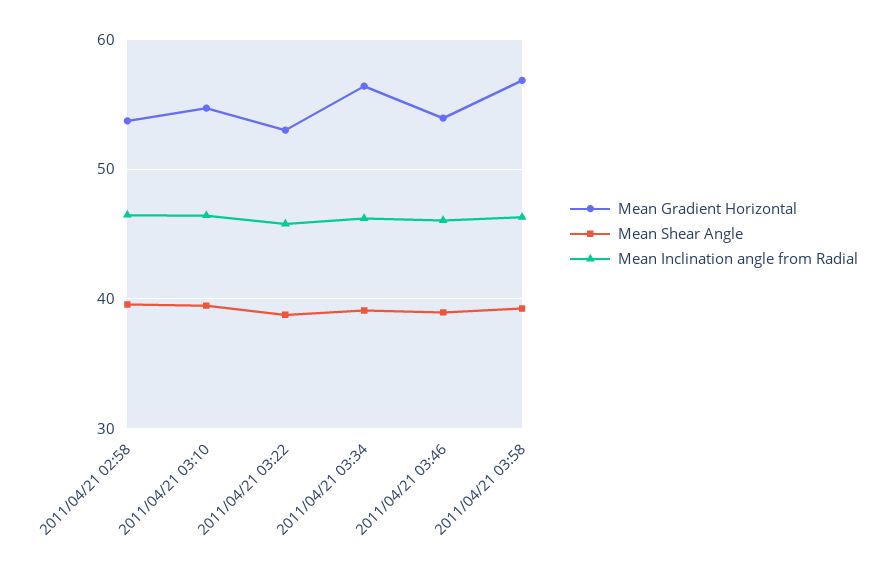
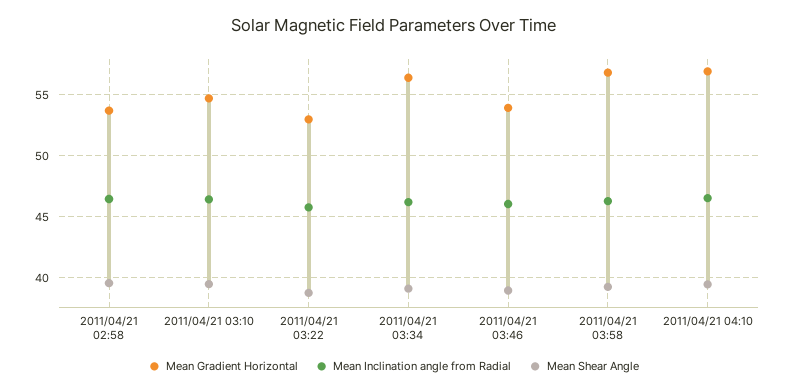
Mean Gradient Horizontal, 2011/04/21 04:10: none -> 57
Mean Inclination angle from Radial, 2011/04/21 04:10: none -> 46.5
Mean Shear Angle, 2011/04/21 04:10: none -> 39.5

